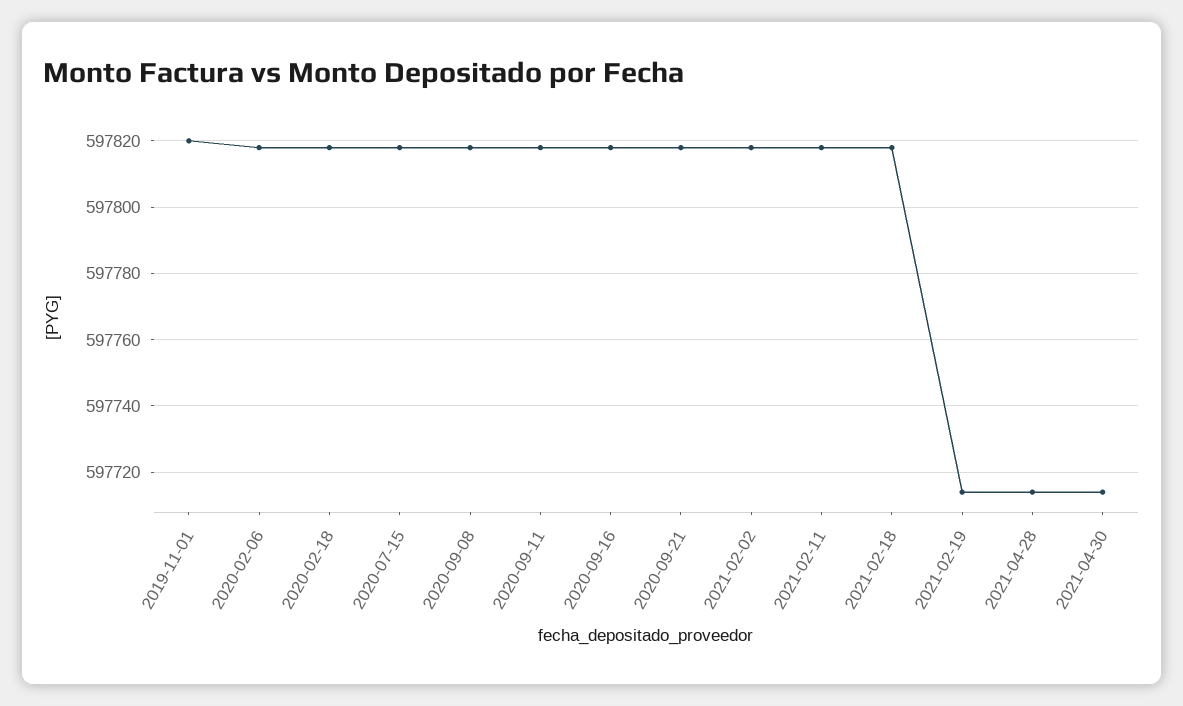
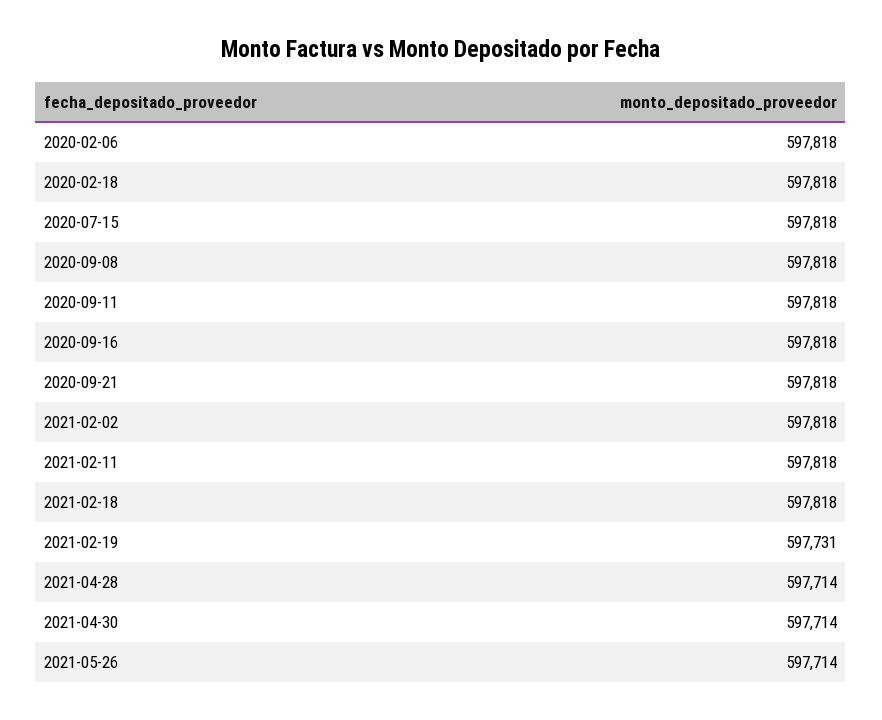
2019-11-01: 597820 -> none
2021-02-19: 597715 -> 597731
2021-05-26: none -> 597714

